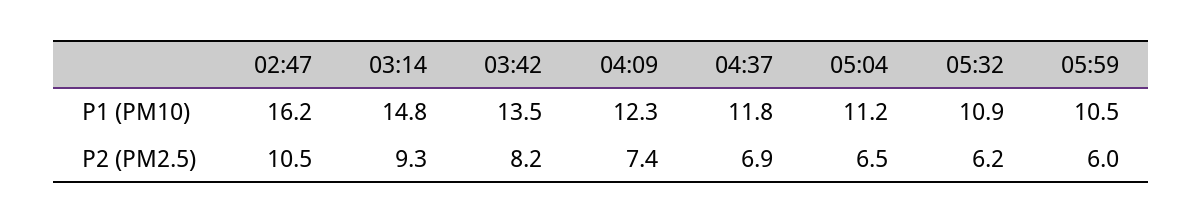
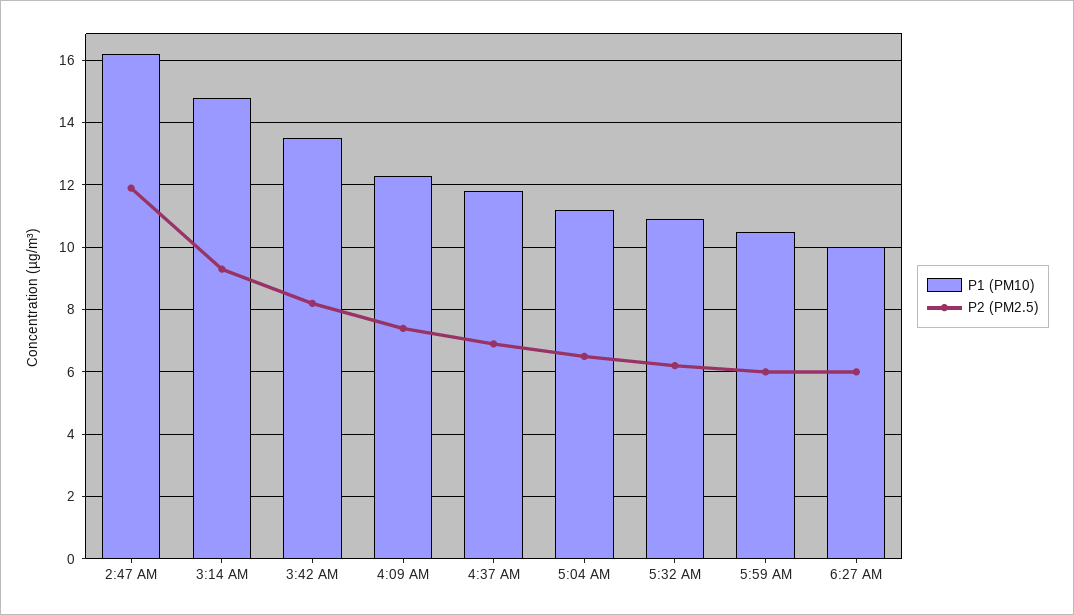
P2 (PM2.5), 02:47: 10.5 -> 12
P1 (PM10), 6:27 AM: none -> 10
P2 (PM2.5), 6:27 AM: none -> 6

